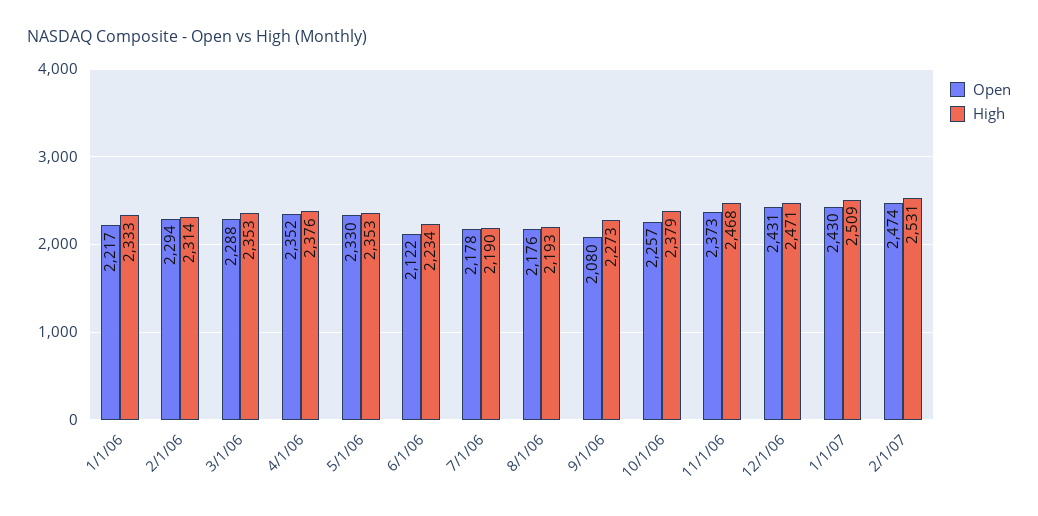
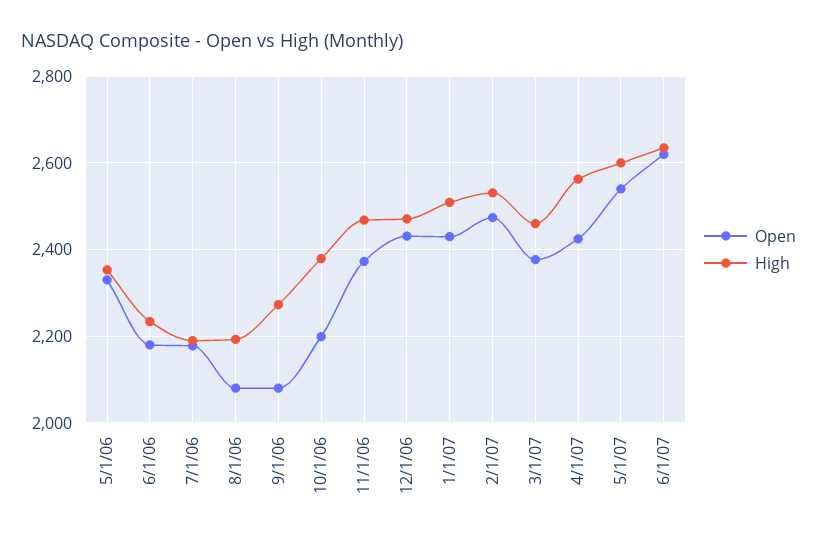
Open, 1/1/06: 2217 -> none
High, 1/1/06: 2333 -> none
Open, 2/1/06: 2294 -> none
High, 2/1/06: 2314 -> none
Open, 3/1/06: 2288 -> none
High, 3/1/06: 2353 -> none
Open, 4/1/06: 2352 -> none
High, 4/1/06: 2376 -> none
Open, 6/1/06: 2122 -> 2180
Open, 8/1/06: 2176 -> 2080
Open, 10/1/06: 2257 -> 2200
Open, 3/1/07: none -> 2380
High, 3/1/07: none -> 2460
Open, 4/1/07: none -> 2420
High, 4/1/07: none -> 2560
Open, 5/1/07: none -> 2540
High, 5/1/07: none -> 2600
Open, 6/1/07: none -> 2620
High, 6/1/07: none -> 2640

